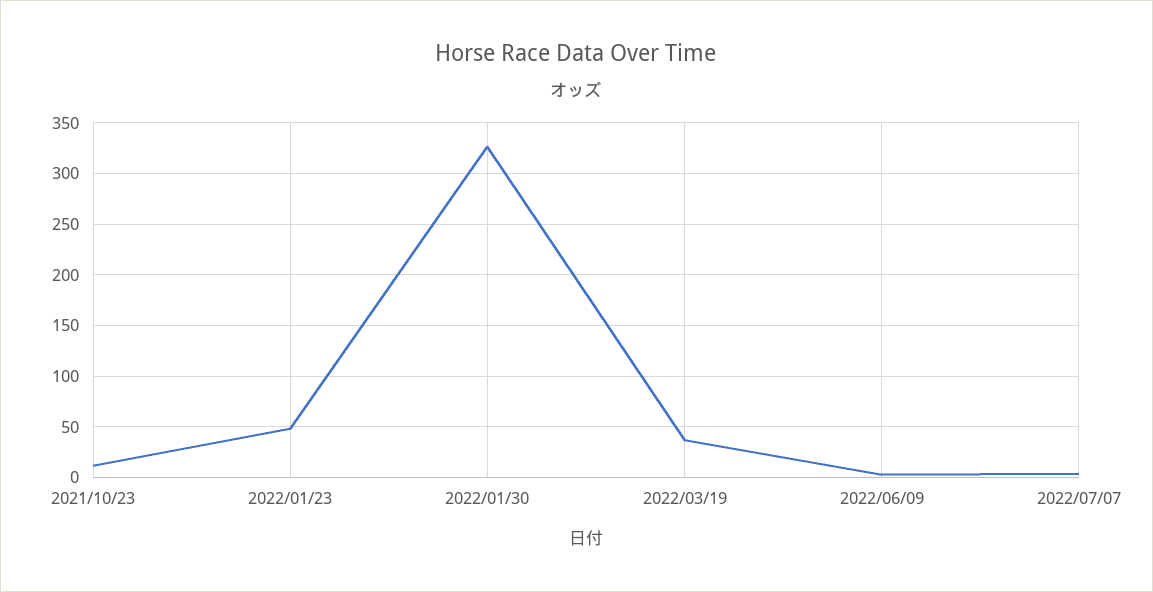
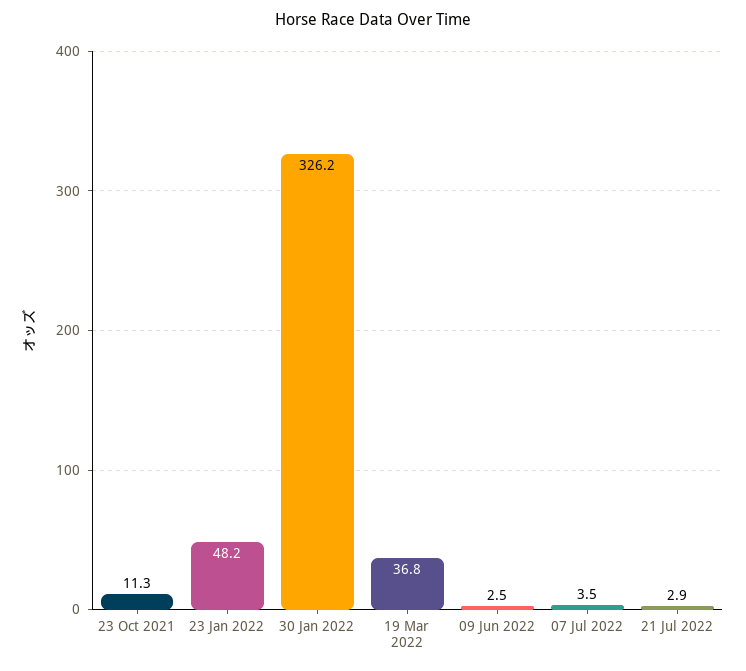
21 Jul 2022: none -> 2.9

